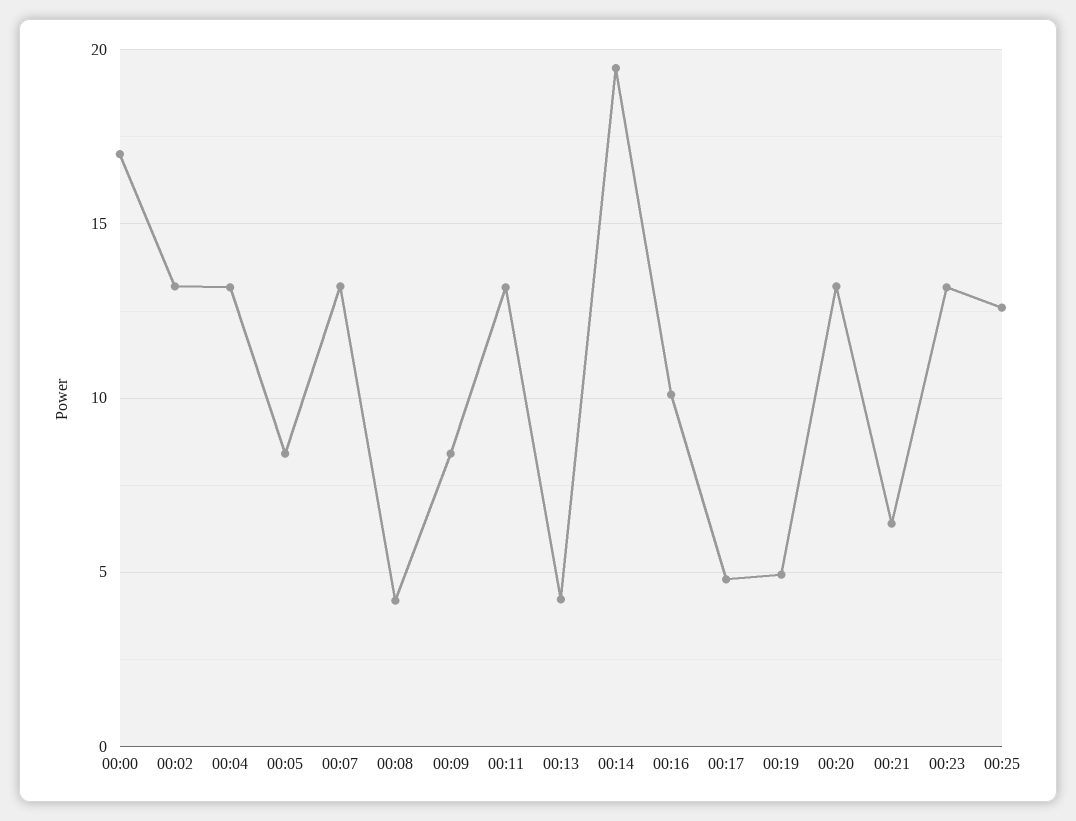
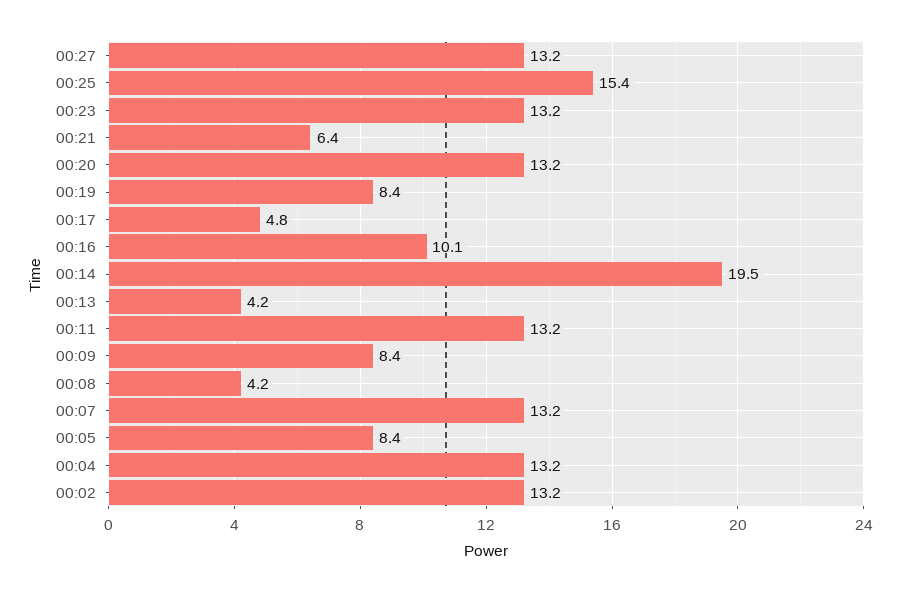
00:00: 17 -> none
00:19: 5 -> 8.4
00:25: 12.5 -> 15.4
00:27: none -> 13.2

